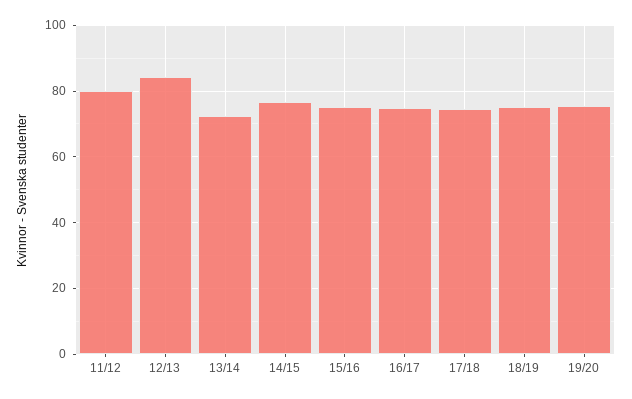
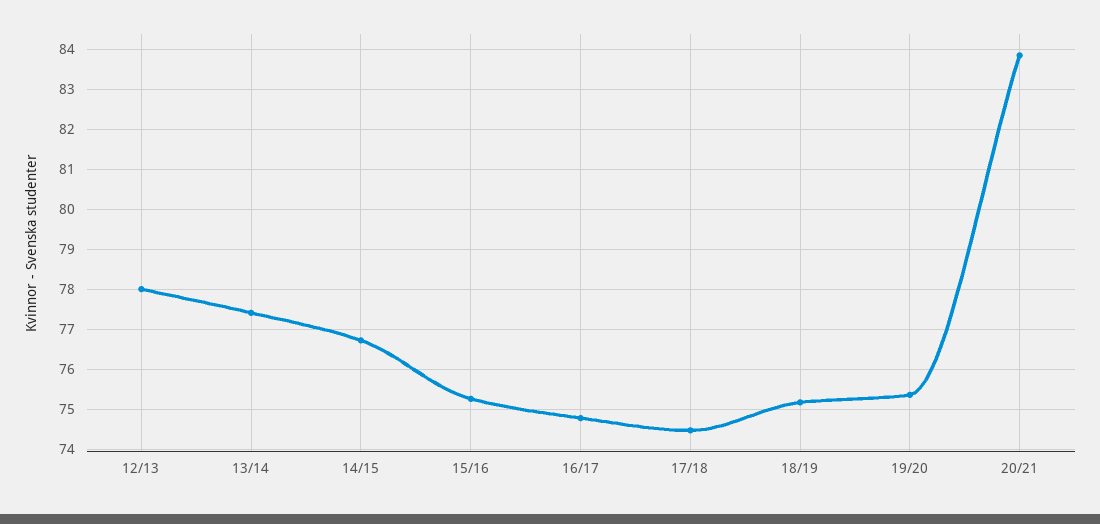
11/12: 80 -> none
12/13: 84 -> 78
13/14: 72 -> 77.4
20/21: none -> 83.8

